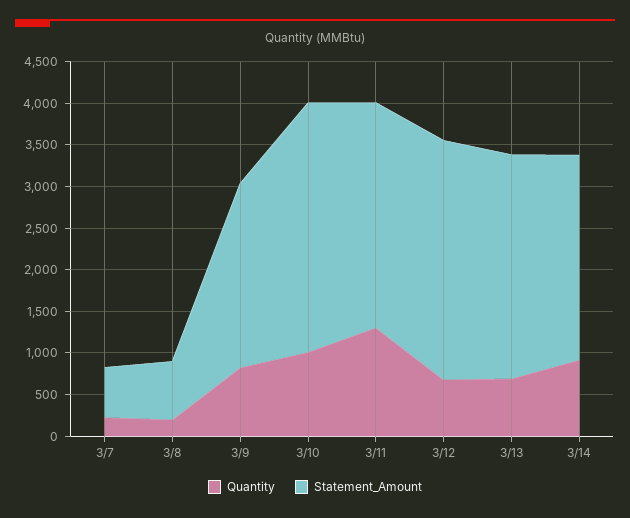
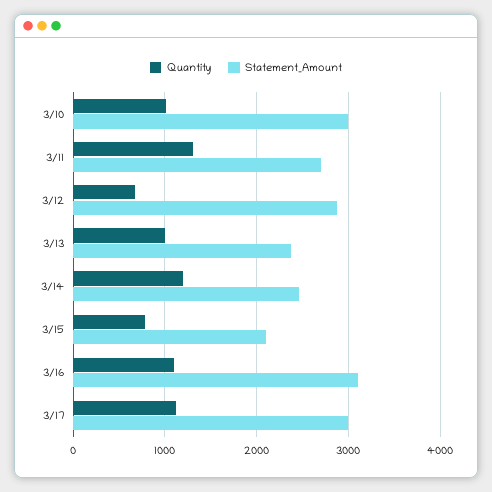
Quantity, 3/7: 200 -> none
Statement_Amount, 3/7: 600 -> none
Quantity, 3/8: 200 -> none
Statement_Amount, 3/8: 700 -> none
Quantity, 3/9: 800 -> none
Statement_Amount, 3/9: 2200 -> none
Quantity, 3/13: 700 -> 1000
Statement_Amount, 3/13: 2700 -> 2400
Quantity, 3/14: 900 -> 1200
Quantity, 3/15: none -> 800
Statement_Amount, 3/15: none -> 2100
Quantity, 3/16: none -> 1100
Statement_Amount, 3/16: none -> 3100
Quantity, 3/17: none -> 1100
Statement_Amount, 3/17: none -> 3000

